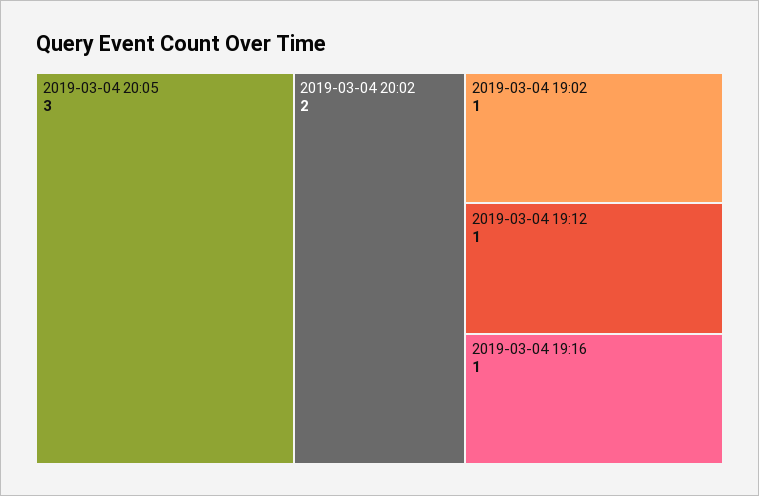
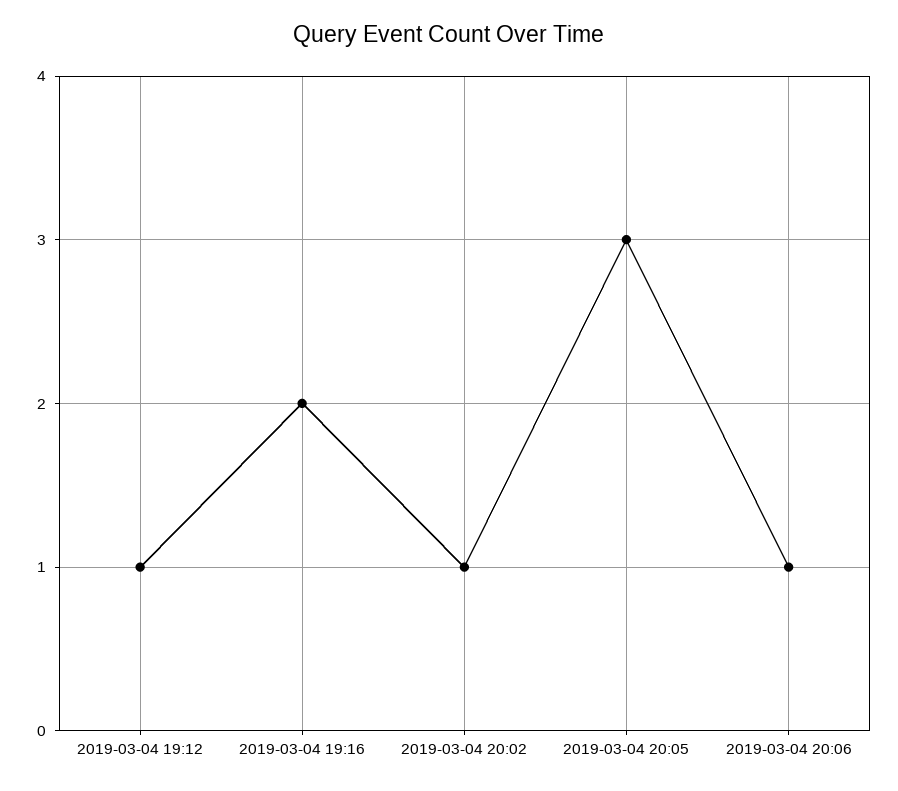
2019-03-04 20:02: 2 -> 1
2019-03-04 19:02: 1 -> none
2019-03-04 19:16: 1 -> 2
2019-03-04 20:06: none -> 1

